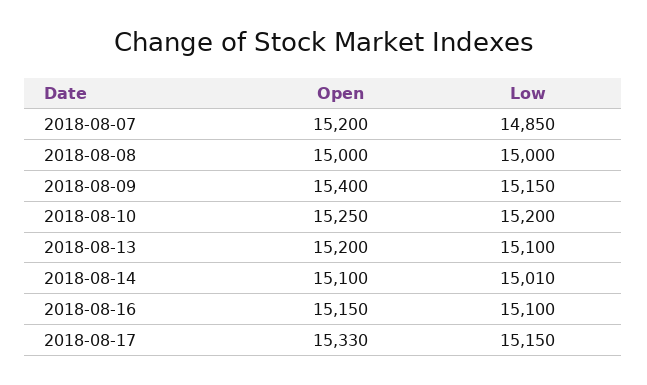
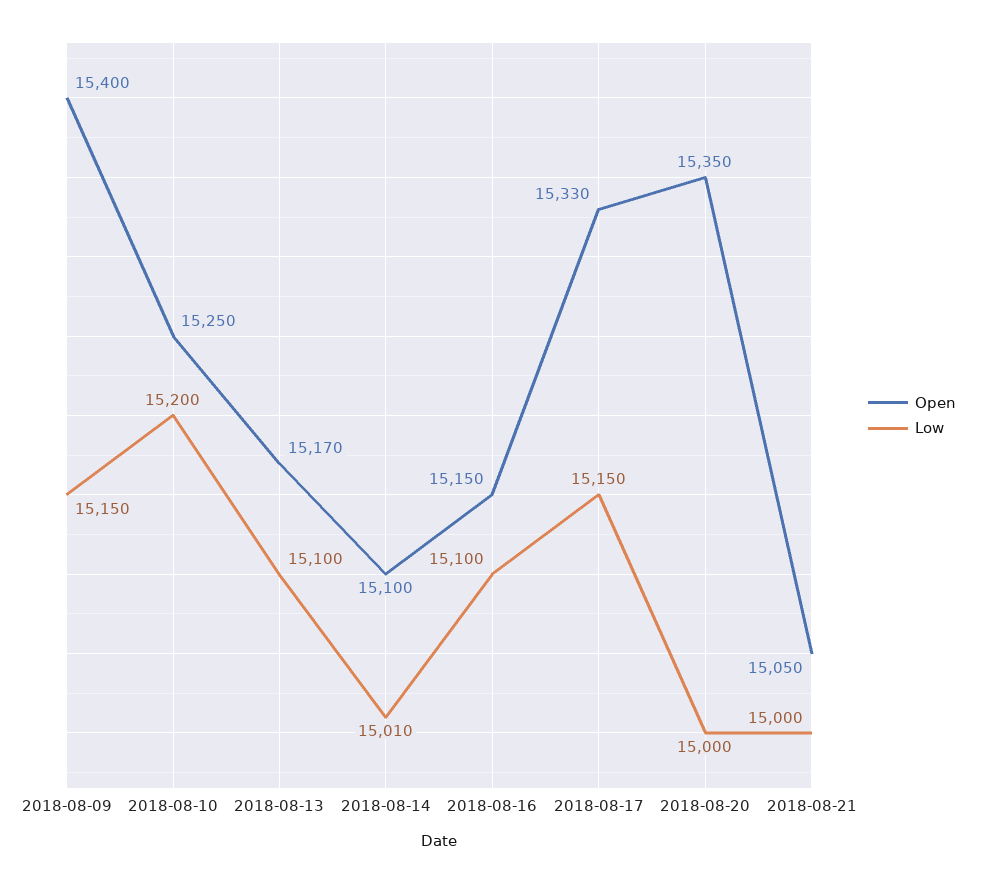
Open, 2018-08-07: 15200 -> none
Low, 2018-08-07: 14850 -> none
Open, 2018-08-08: 15000 -> none
Low, 2018-08-08: 15000 -> none
Open, 2018-08-13: 15200 -> 15170
Open, 2018-08-20: none -> 15350
Low, 2018-08-20: none -> 15000
Open, 2018-08-21: none -> 15050
Low, 2018-08-21: none -> 15000

